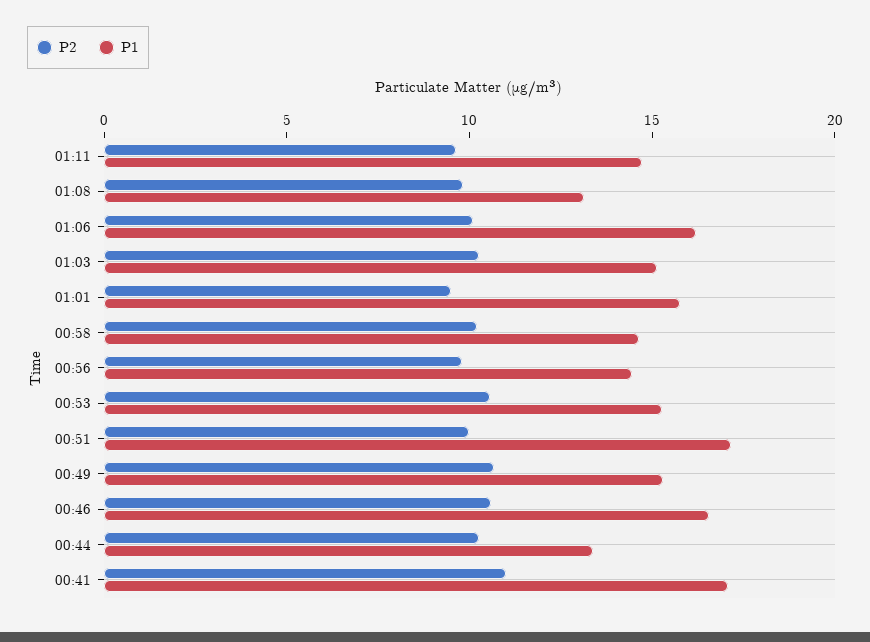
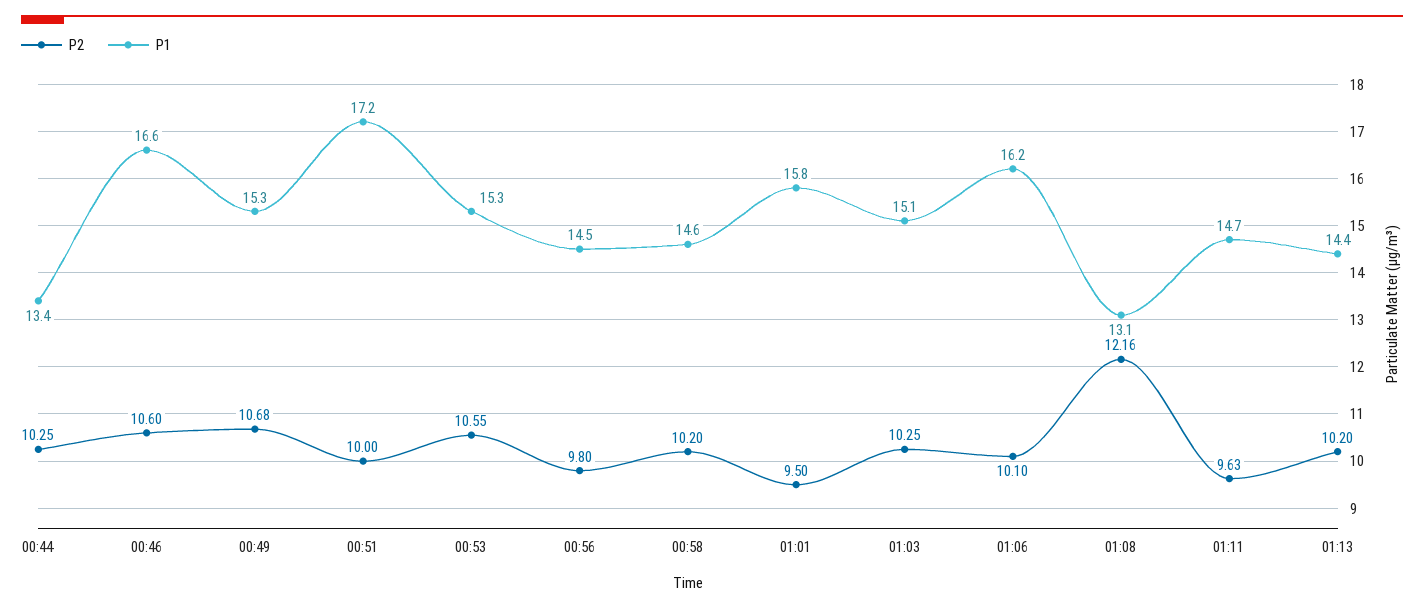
P2, 01:08: 10 -> 12.16
P2, 00:41: 11 -> none
P1, 00:41: 17 -> none
P2, 01:13: none -> 10.2
P1, 01:13: none -> 14.4

